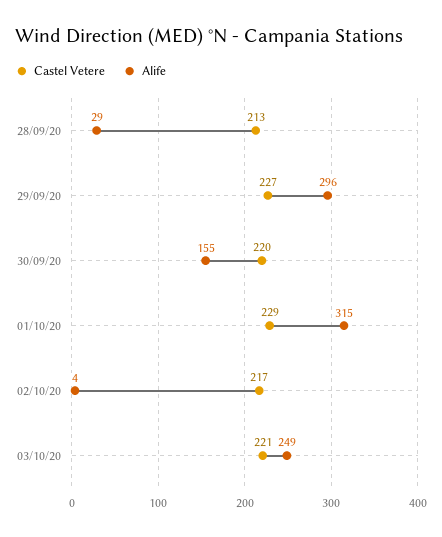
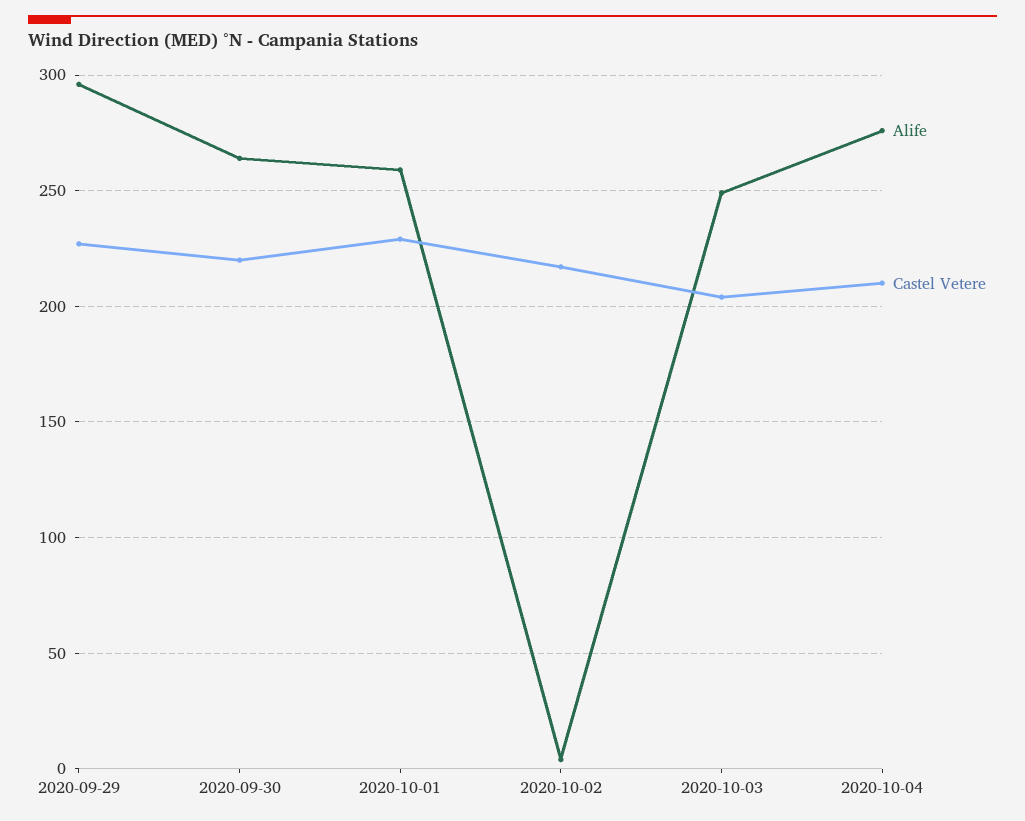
Castel Vetere, 28/09/20: 213 -> none
Alife, 28/09/20: 29 -> none
Alife, 30/09/20: 155 -> 265
Alife, 01/10/20: 315 -> 260
Castel Vetere, 03/10/20: 221 -> 205
Alife, 2020-10-04: none -> 275
Castel Vetere, 2020-10-04: none -> 210

